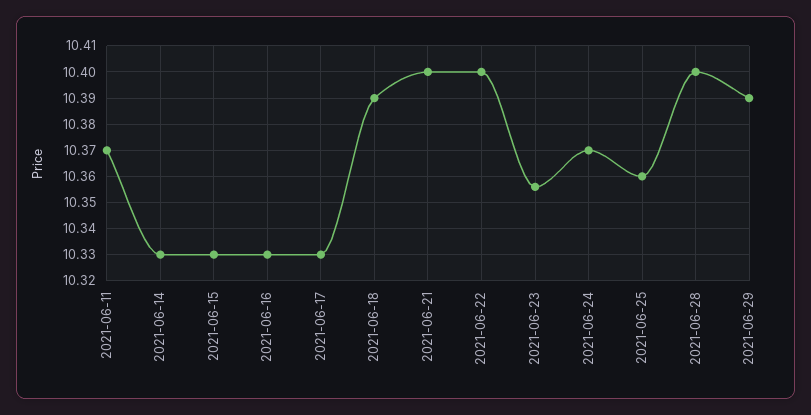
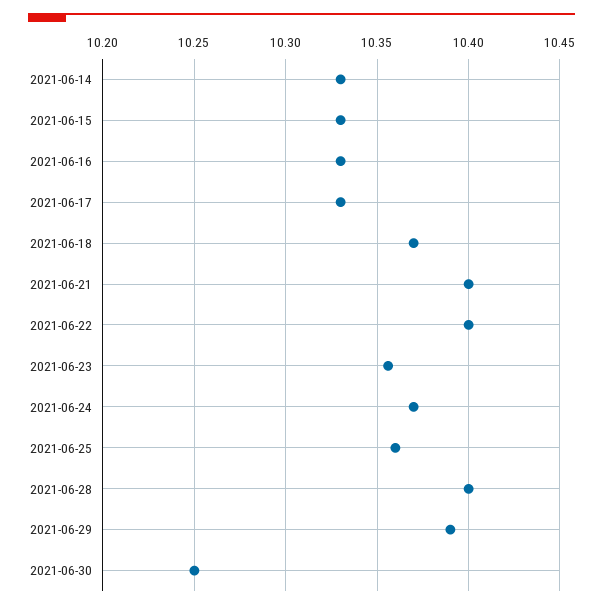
2021-06-11: 10.37 -> none
2021-06-18: 10.39 -> 10.37
2021-06-30: none -> 10.25

